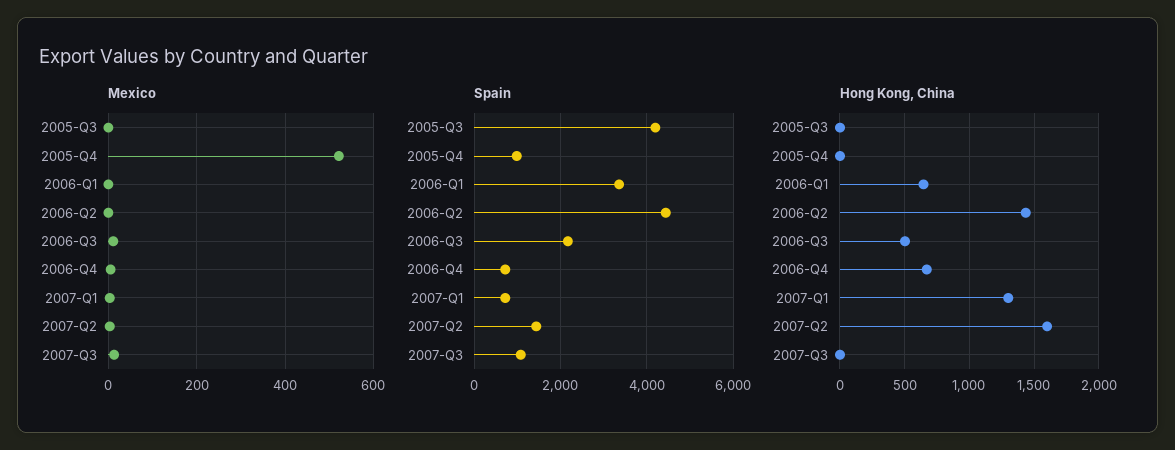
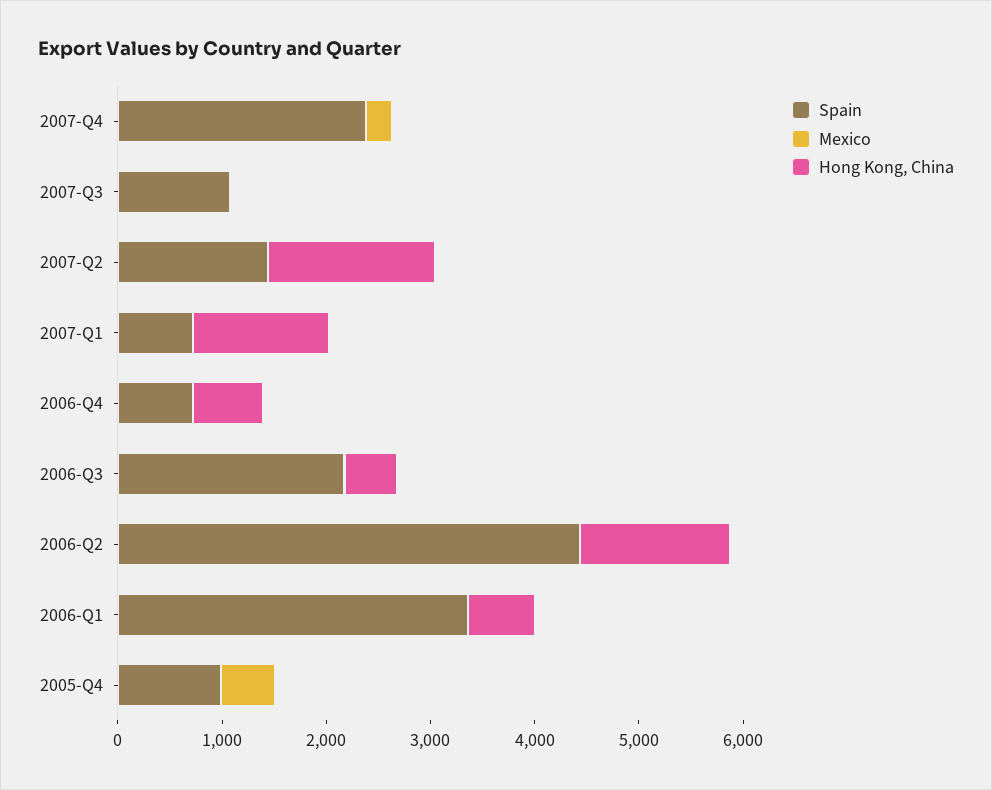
Mexico, 2005-Q3: 0 -> none
Spain, 2005-Q3: 4200 -> none
Hong Kong, China, 2005-Q3: 0 -> none
Spain, 2007-Q4: none -> 2400
Mexico, 2007-Q4: none -> 200
Hong Kong, China, 2007-Q4: none -> 0

